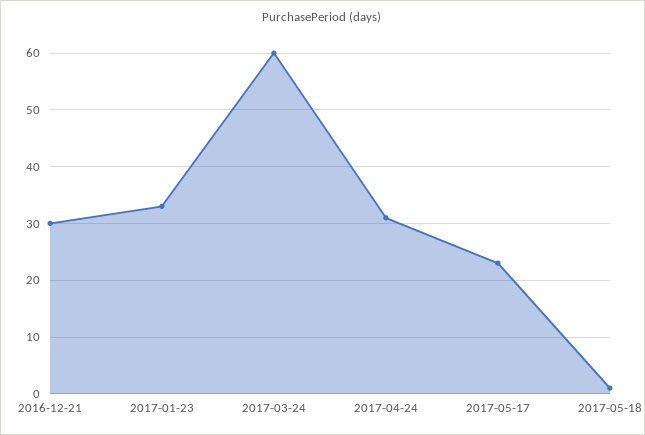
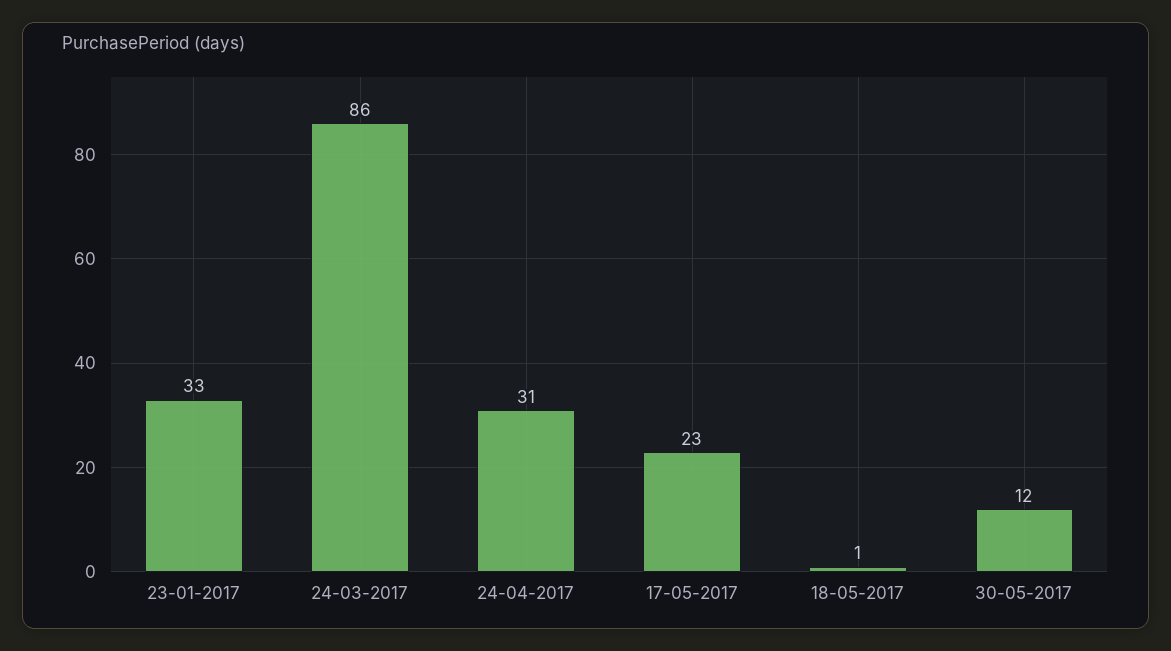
2016-12-21: 30 -> none
2017-03-24: 60 -> 86
30-05-2017: none -> 12

